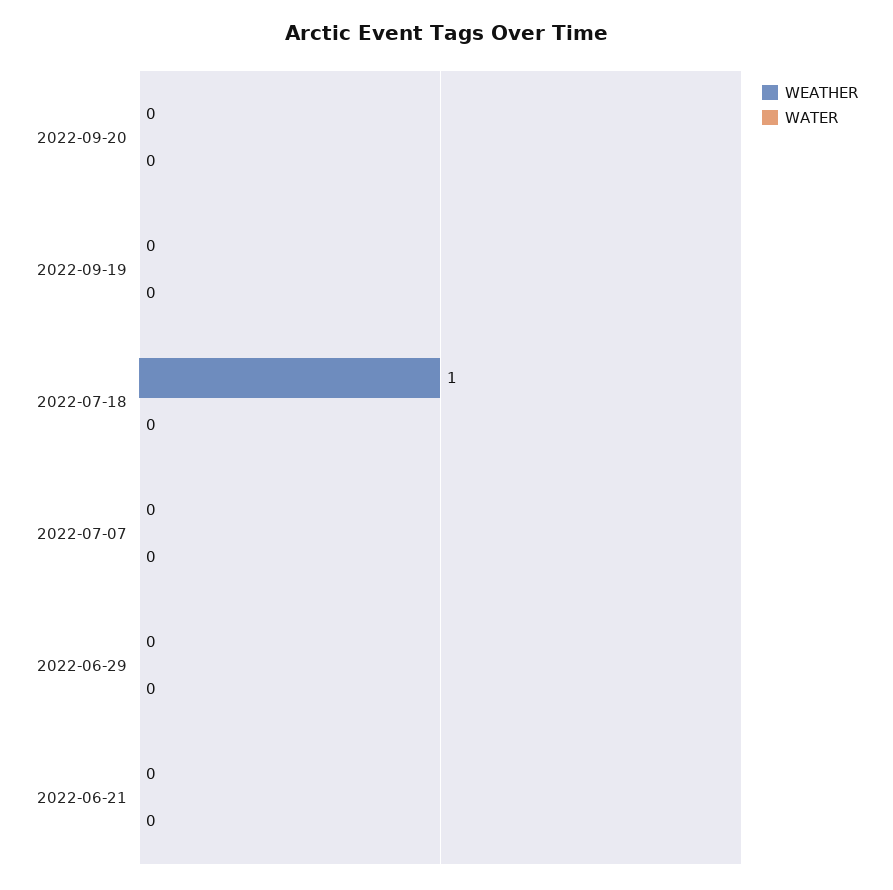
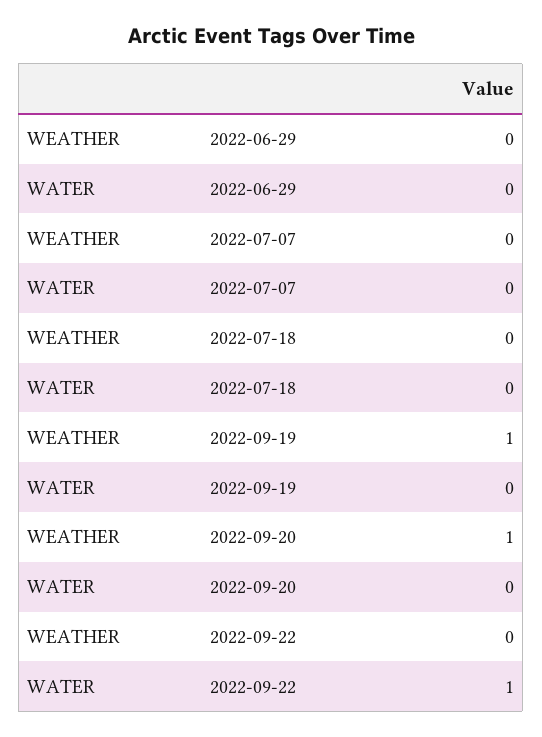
WEATHER, 2022-09-20: 0 -> 1
WEATHER, 2022-09-19: 0 -> 1
WEATHER, 2022-07-18: 1 -> 0
WEATHER, 2022-06-21: 0 -> none
WATER, 2022-06-21: 0 -> none
WEATHER, 2022-09-22: none -> 0
WATER, 2022-09-22: none -> 1

